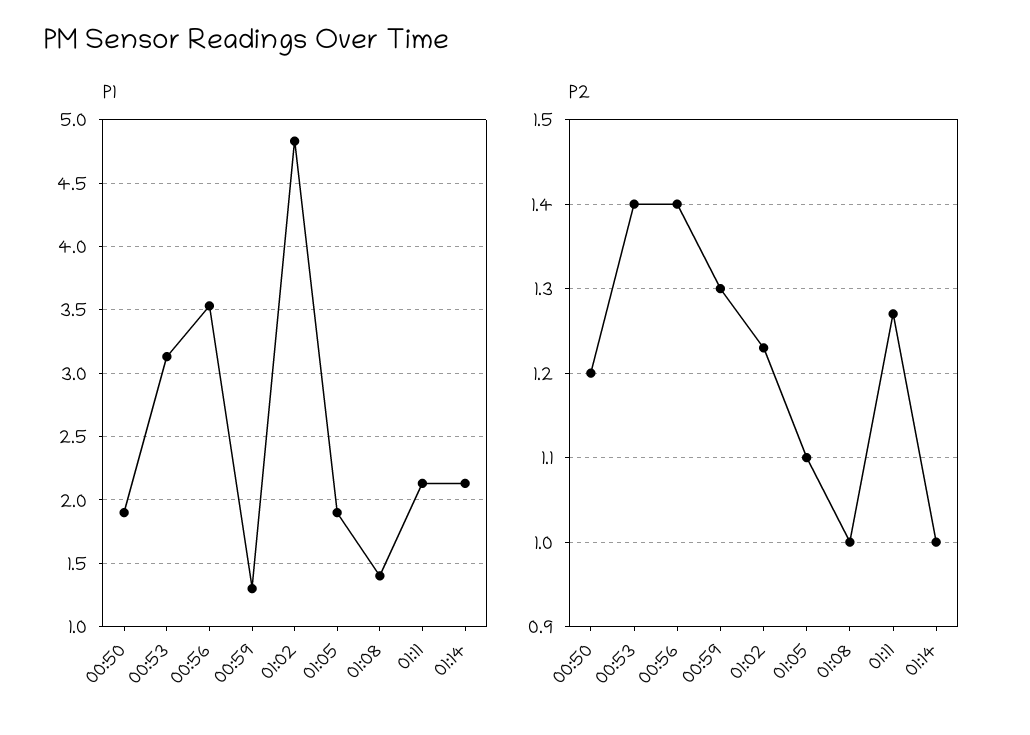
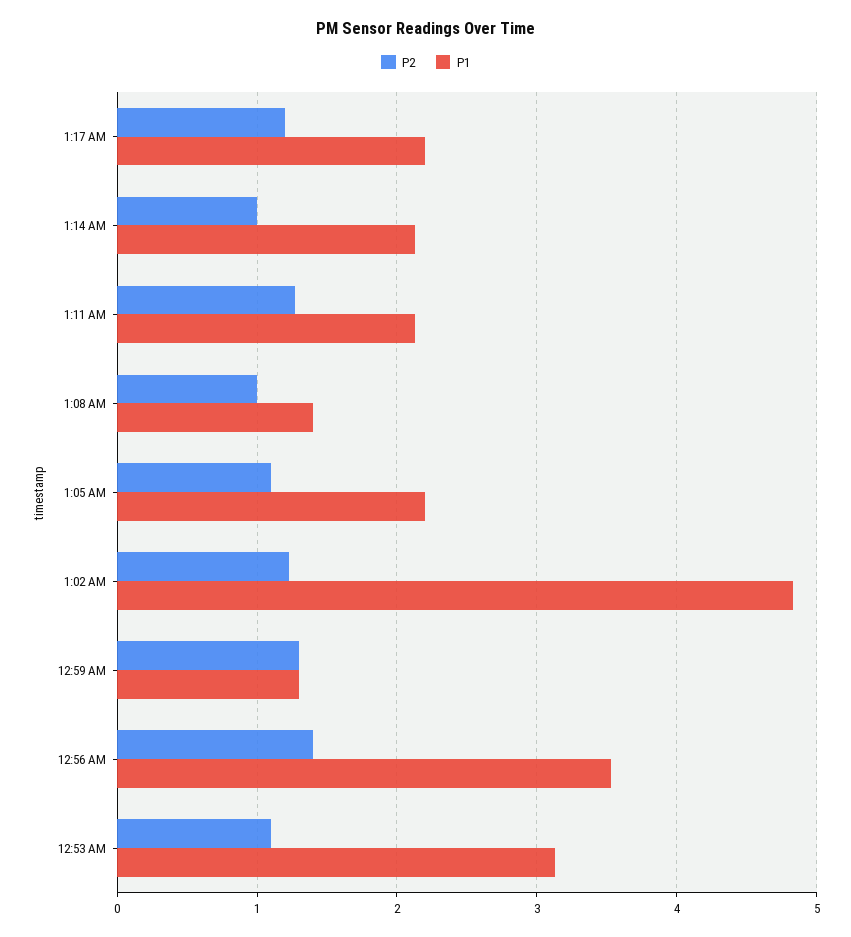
P1, 00:50: 1.9 -> none
P1, 01:05: 1.9 -> 2.2
P2, 00:50: 1.2 -> none
P2, 00:53: 1.4 -> 1.1
P2, 1:17 AM: none -> 1.2
P1, 1:17 AM: none -> 2.2

